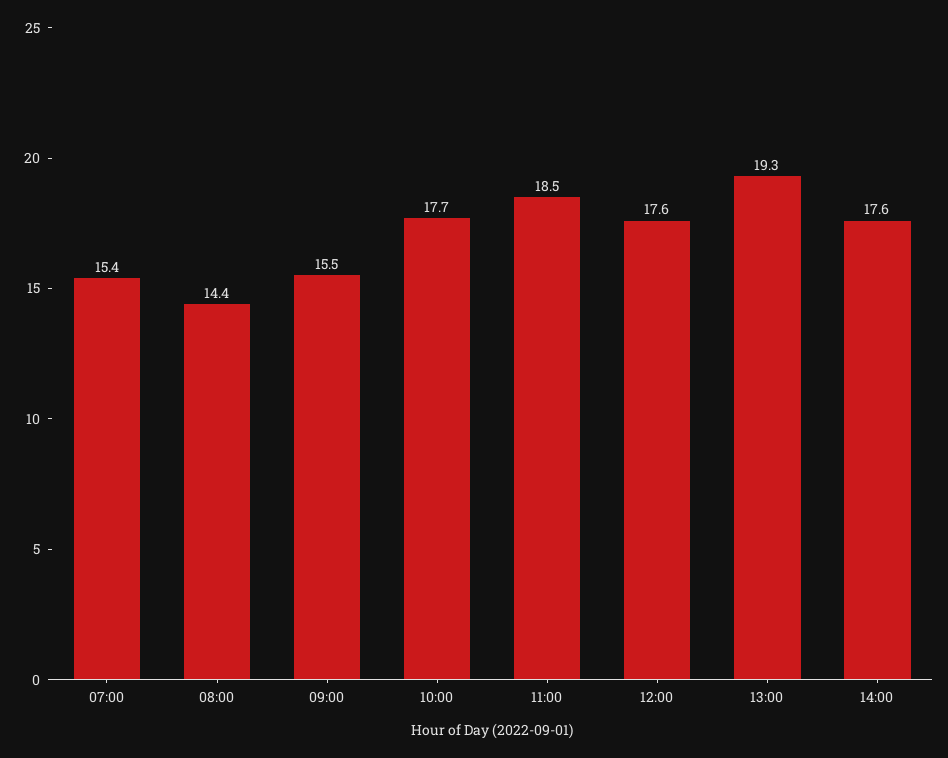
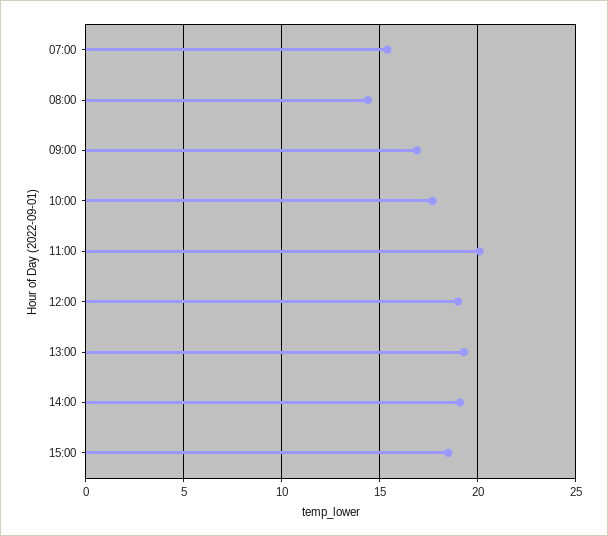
09:00: 15.5 -> 17
11:00: 18.5 -> 20
12:00: 17.6 -> 19
14:00: 17.6 -> 19
15:00: none -> 18.5

